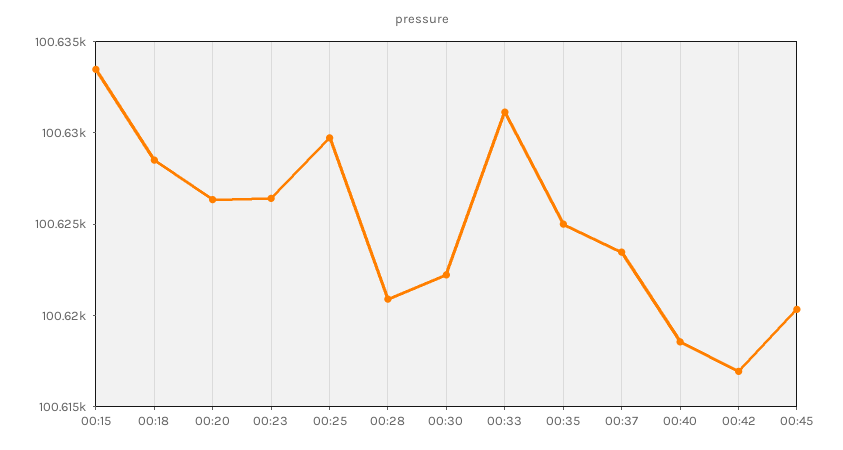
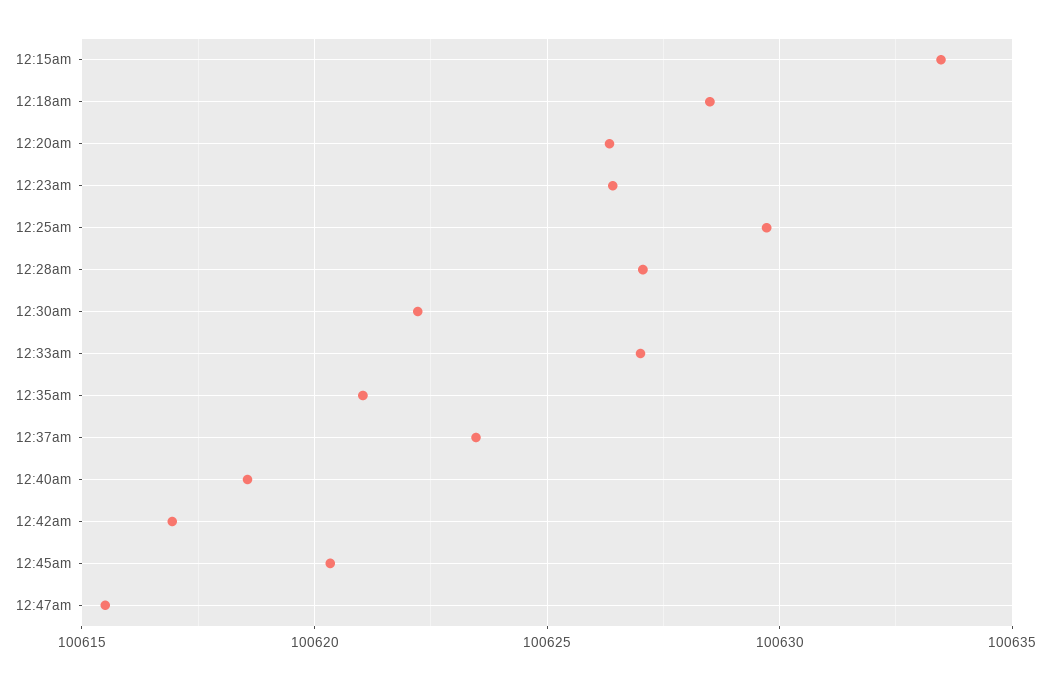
00:28: 100621 -> 100627
00:33: 100631 -> 100627
00:35: 100625 -> 100621
12:47am: none -> 100615.5

